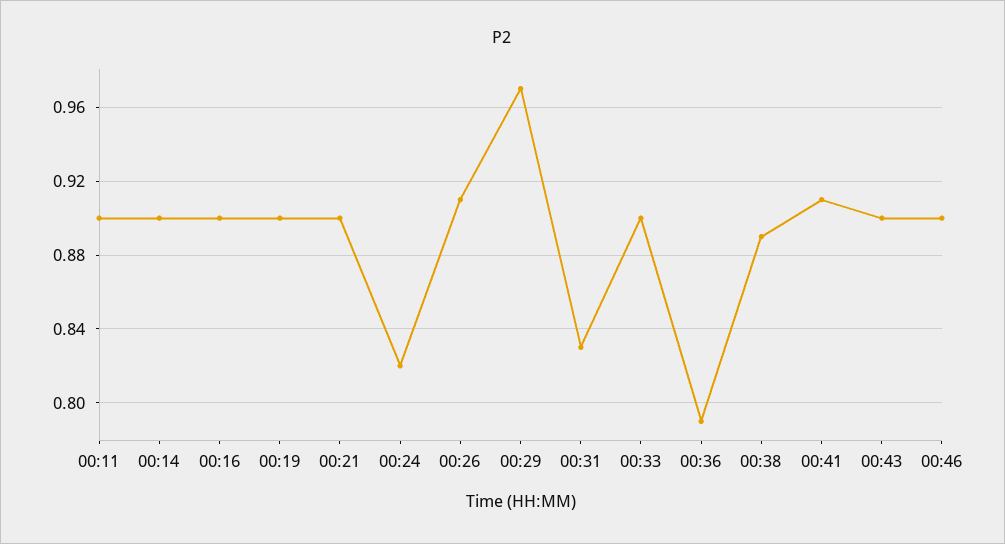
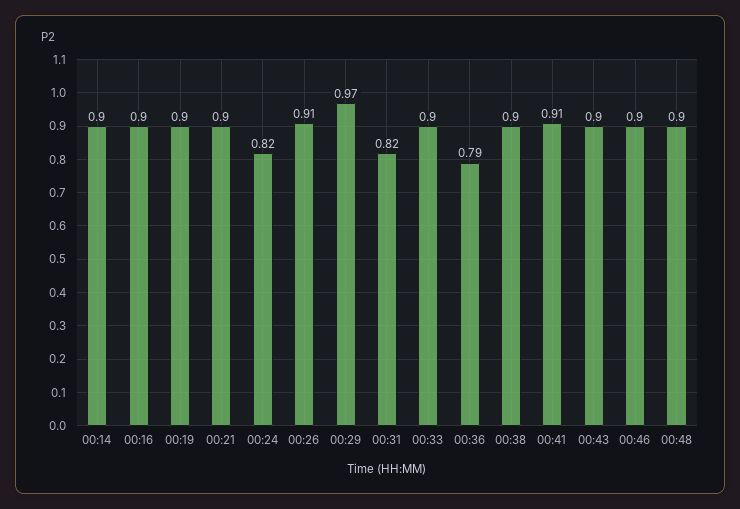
00:11: 0.9 -> none
00:31: 0.83 -> 0.82
00:38: 0.89 -> 0.9
00:48: none -> 0.9

